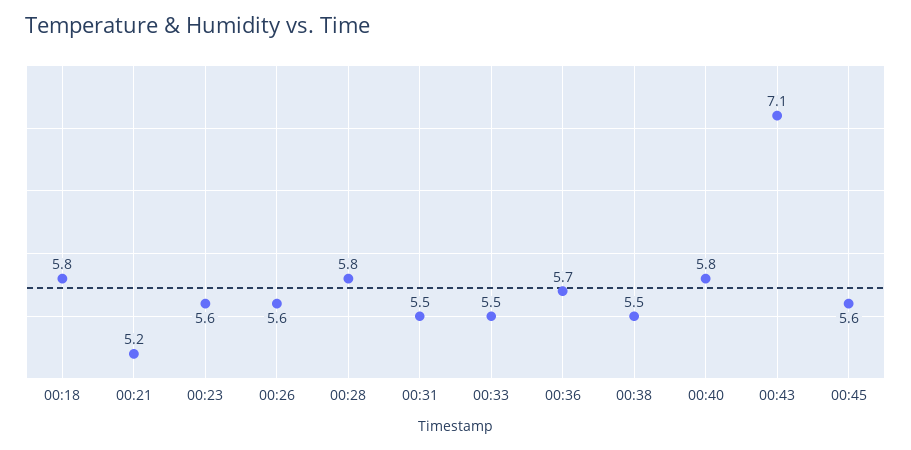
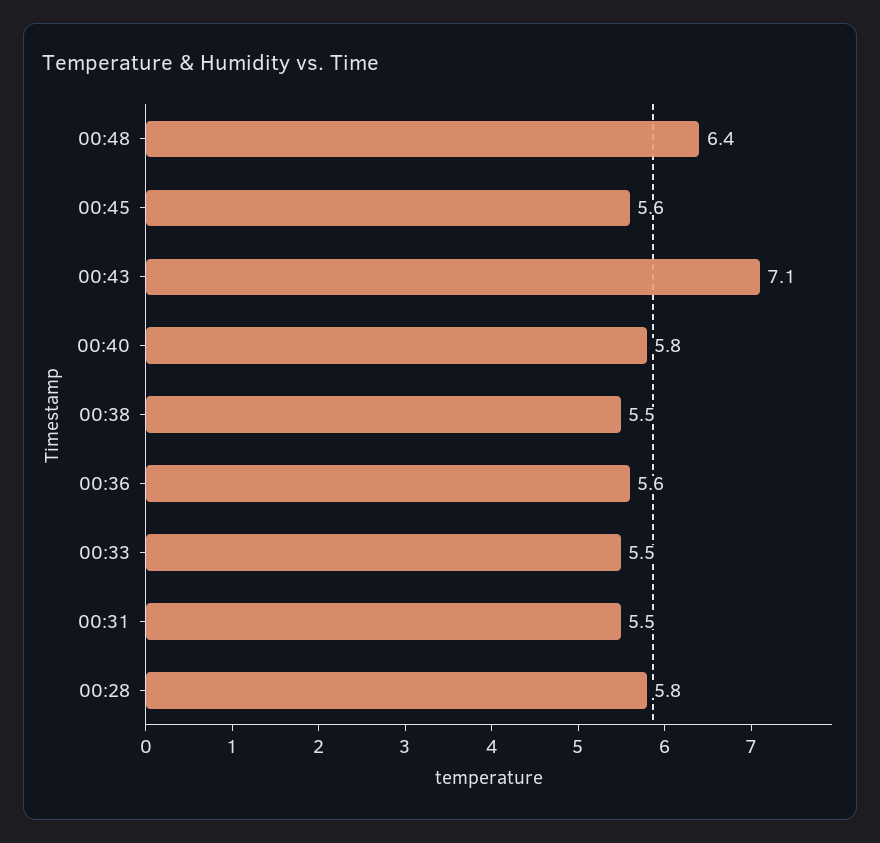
00:18: 5.8 -> none
00:21: 5.2 -> none
00:23: 5.6 -> none
00:26: 5.6 -> none
00:36: 5.7 -> 5.6
00:48: none -> 6.4

